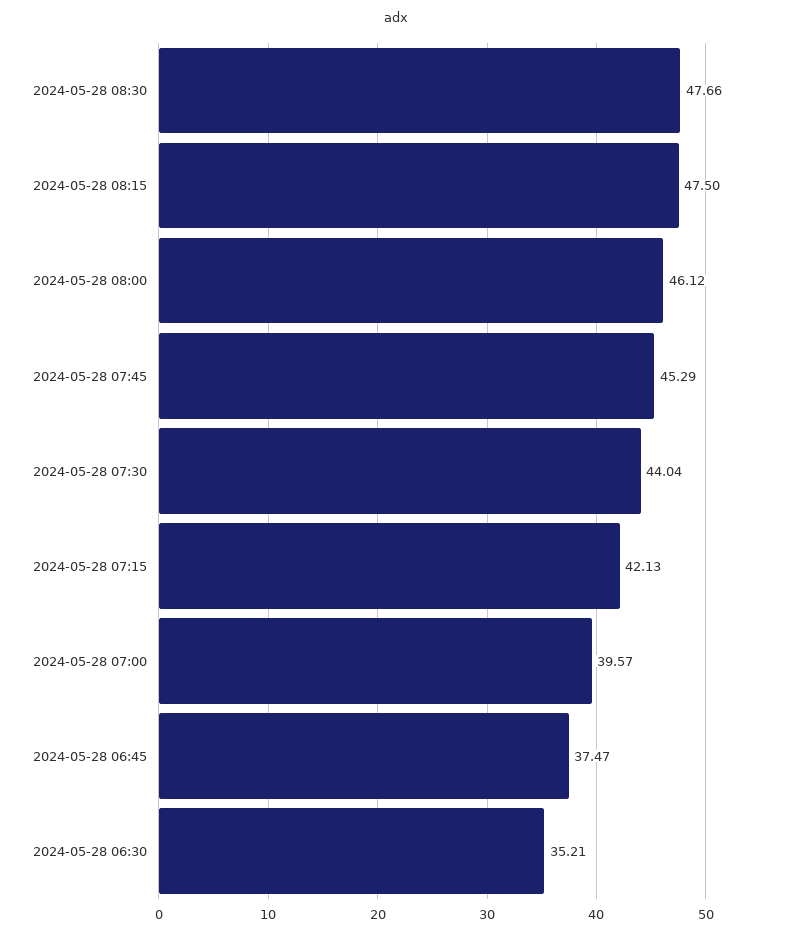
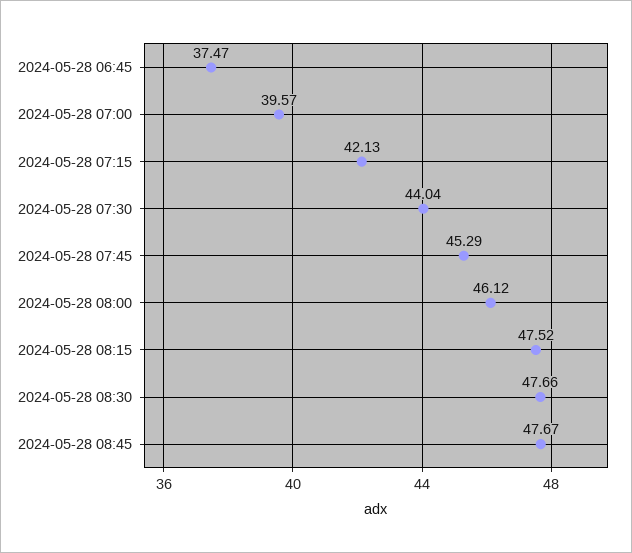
2024-05-28 08:15: 47.5 -> 47.52
2024-05-28 06:30: 35.21 -> none
2024-05-28 08:45: none -> 47.67

